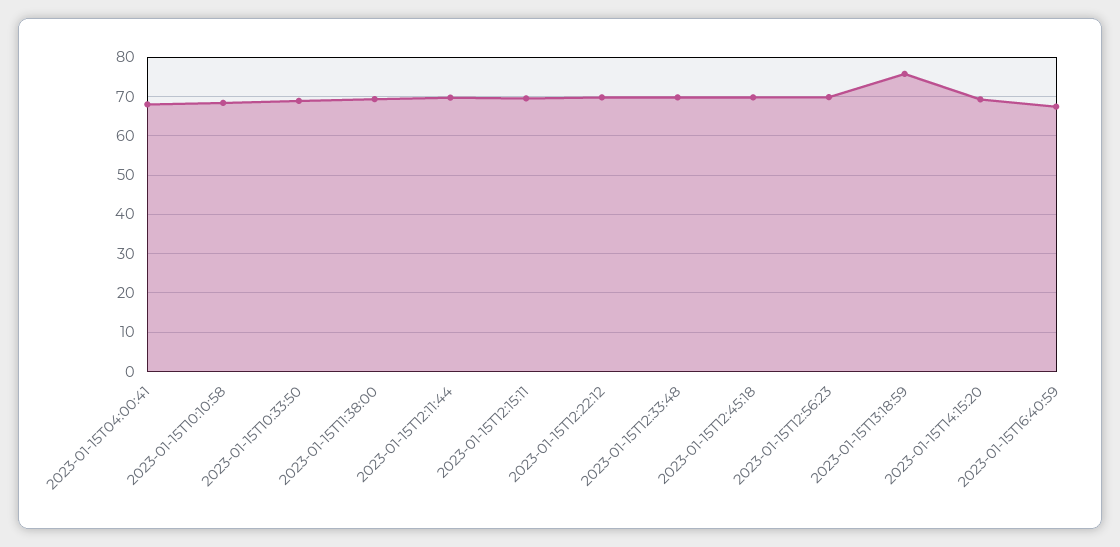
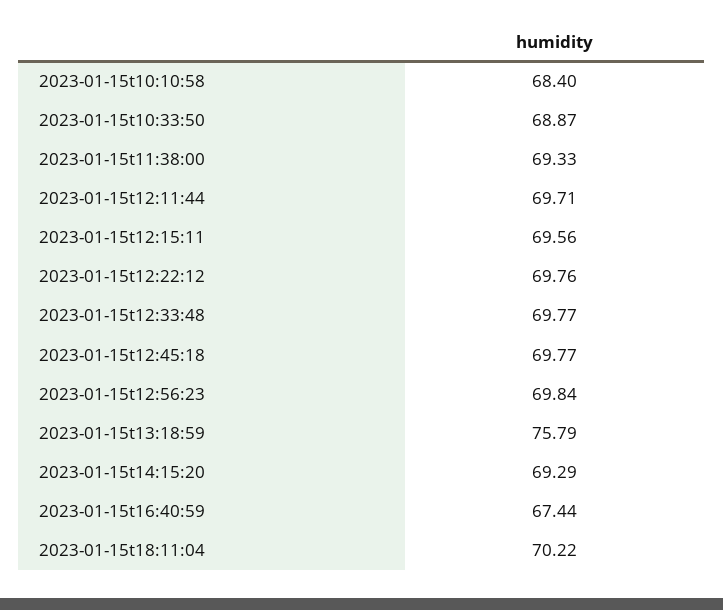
2023-01-15T04:00:41: 68 -> none
2023-01-15t18:11:04: none -> 70.22

